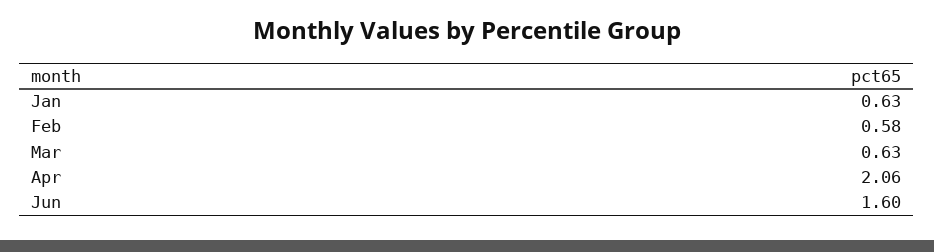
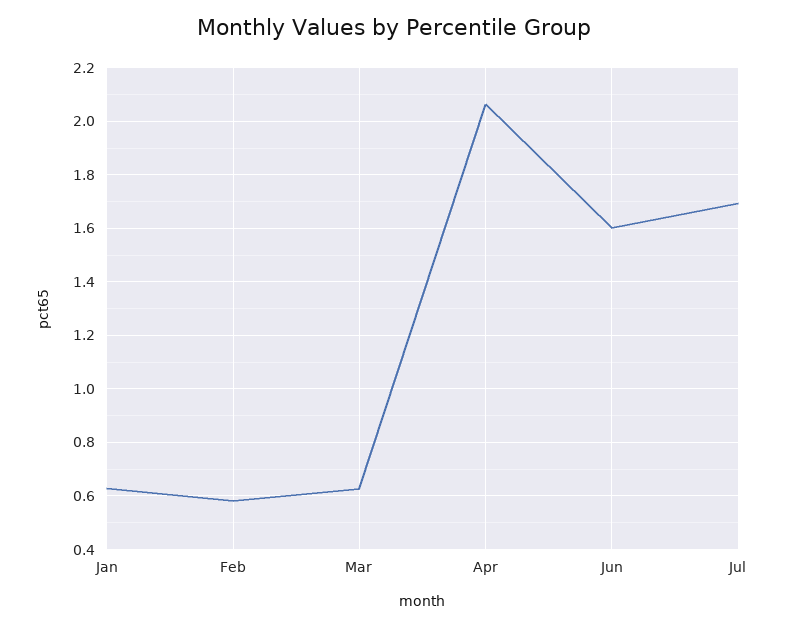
Jul: none -> 1.7

